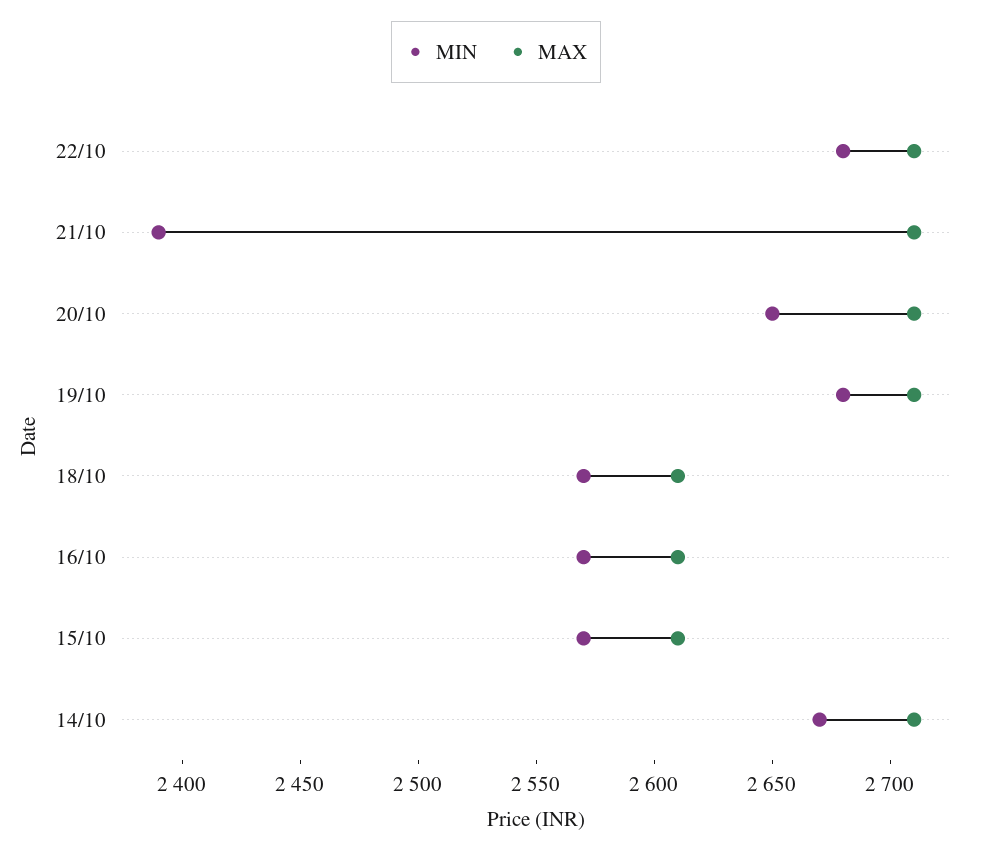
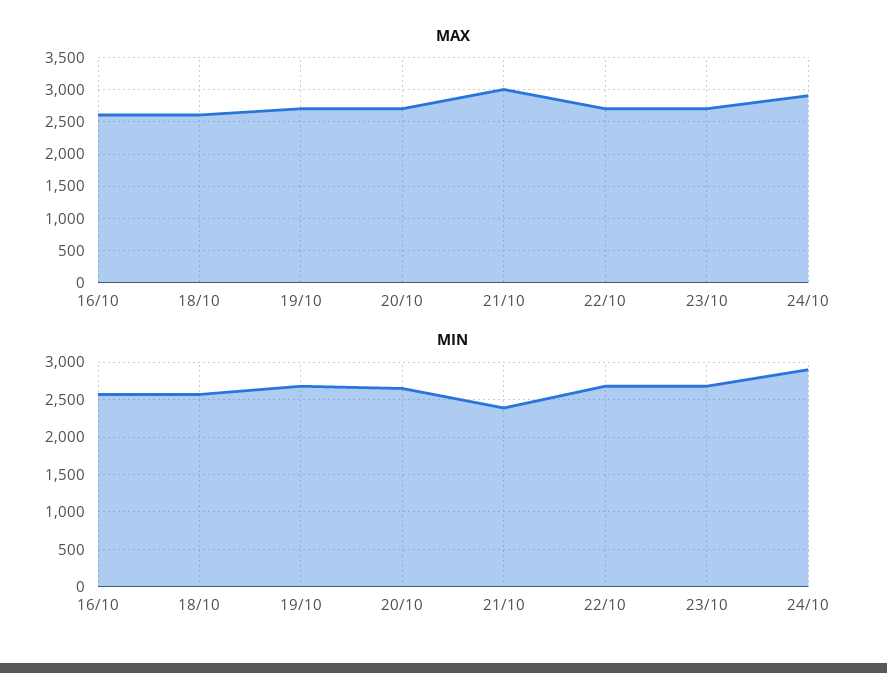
MAX, 21/10: 2710 -> 3000
MIN, 15/10: 2570 -> none
MAX, 15/10: 2610 -> none
MIN, 14/10: 2670 -> none
MAX, 14/10: 2710 -> none
MAX, 23/10: none -> 2700
MAX, 24/10: none -> 2900
MIN, 23/10: none -> 2700
MIN, 24/10: none -> 2900

